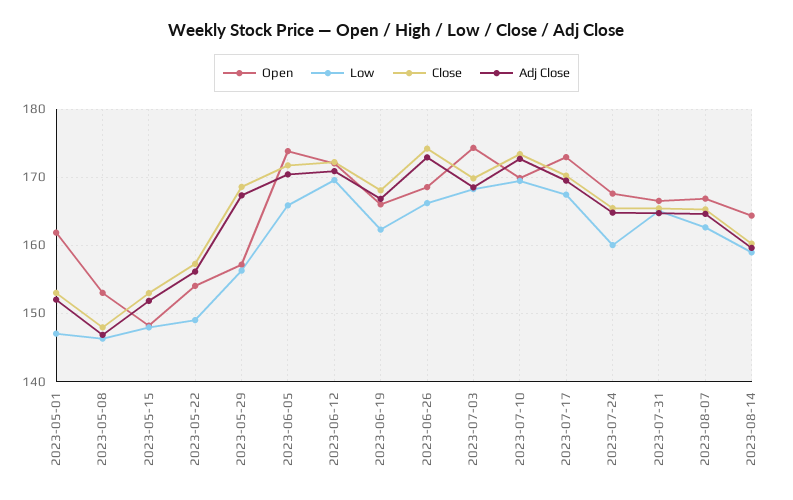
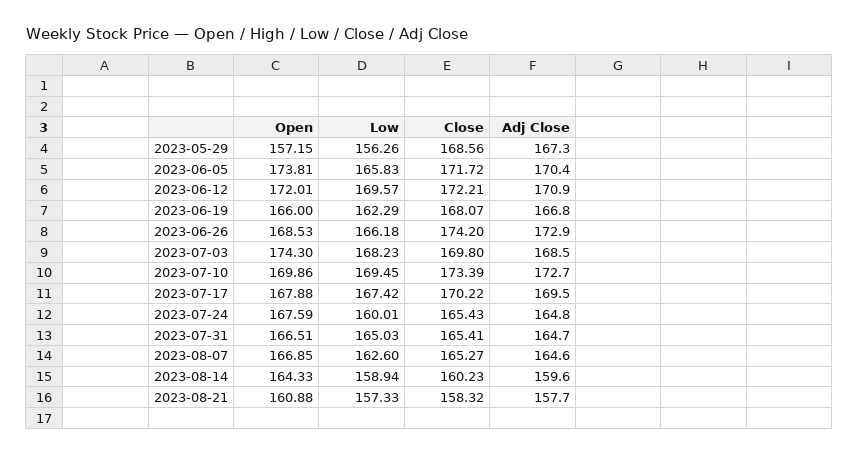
Open, 2023-05-01: 162 -> none
Low, 2023-05-01: 147 -> none
Close, 2023-05-01: 153 -> none
Adj Close, 2023-05-01: 152 -> none
Open, 2023-05-08: 153 -> none
Low, 2023-05-08: 146 -> none
Close, 2023-05-08: 148 -> none
Adj Close, 2023-05-08: 147 -> none
Open, 2023-05-15: 148 -> none
Low, 2023-05-15: 148 -> none
Close, 2023-05-15: 153 -> none
Adj Close, 2023-05-15: 152 -> none
Open, 2023-05-22: 154 -> none
Low, 2023-05-22: 149 -> none
Close, 2023-05-22: 157 -> none
Adj Close, 2023-05-22: 156 -> none
Open, 2023-07-17: 173 -> 167.88
Open, 2023-08-21: none -> 160.88
Low, 2023-08-21: none -> 157.33
Close, 2023-08-21: none -> 158.32
Adj Close, 2023-08-21: none -> 157.7

